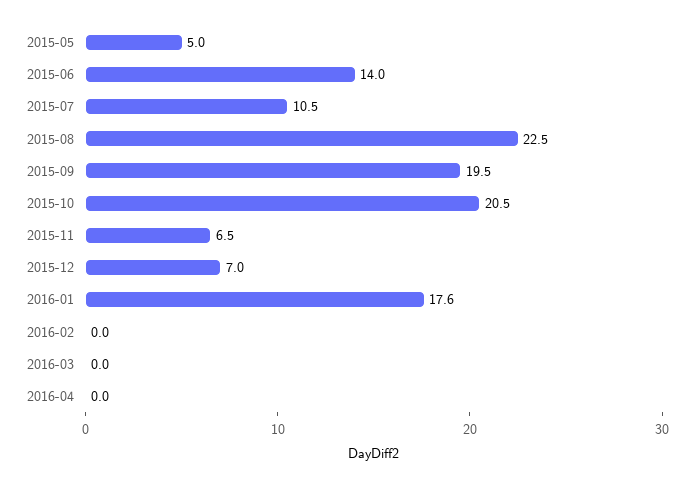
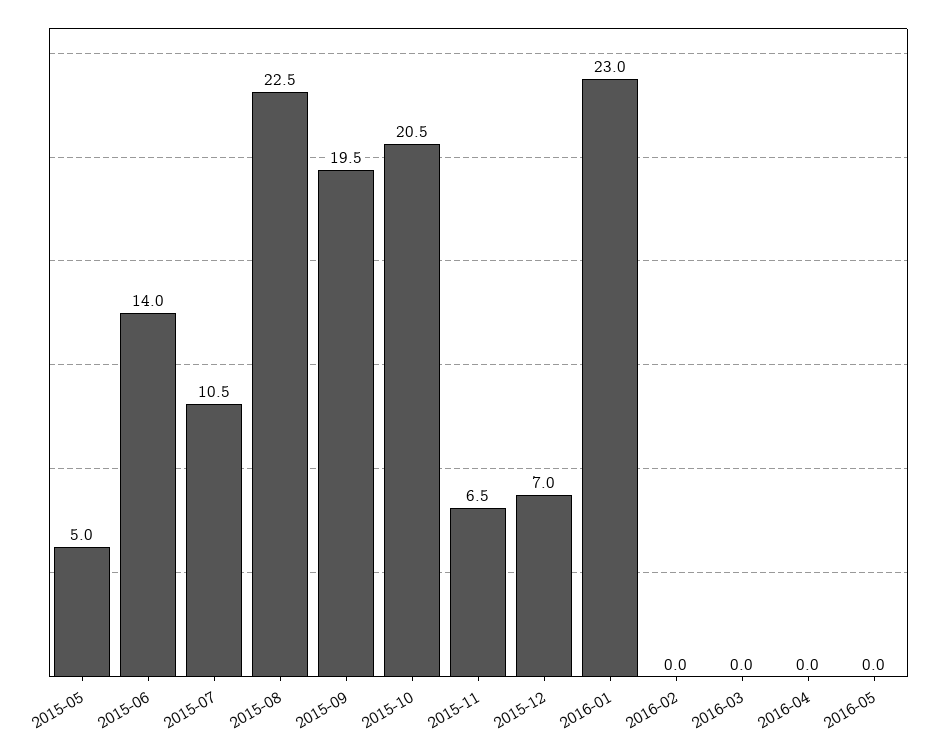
2016-01: 17.6 -> 23
2016-05: none -> 0

